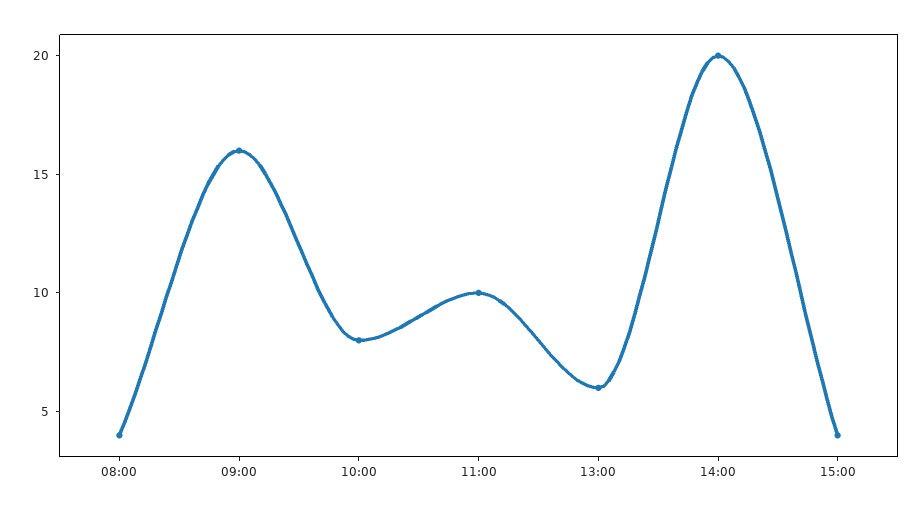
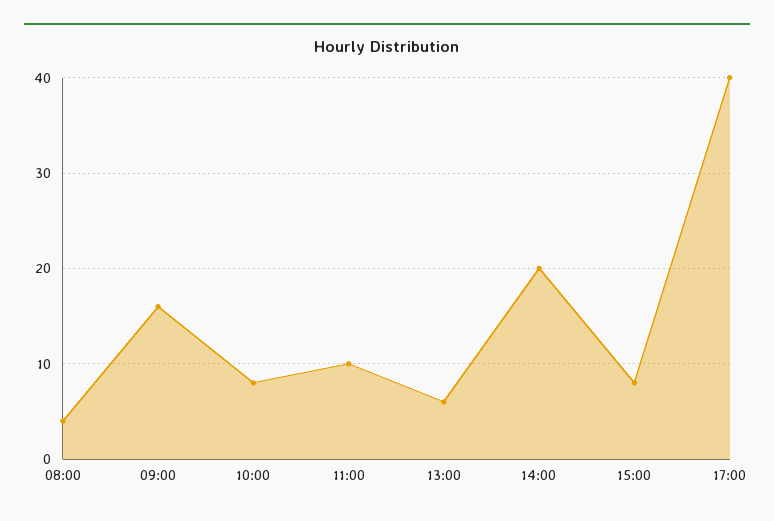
15:00: 4 -> 8
17:00: none -> 40

